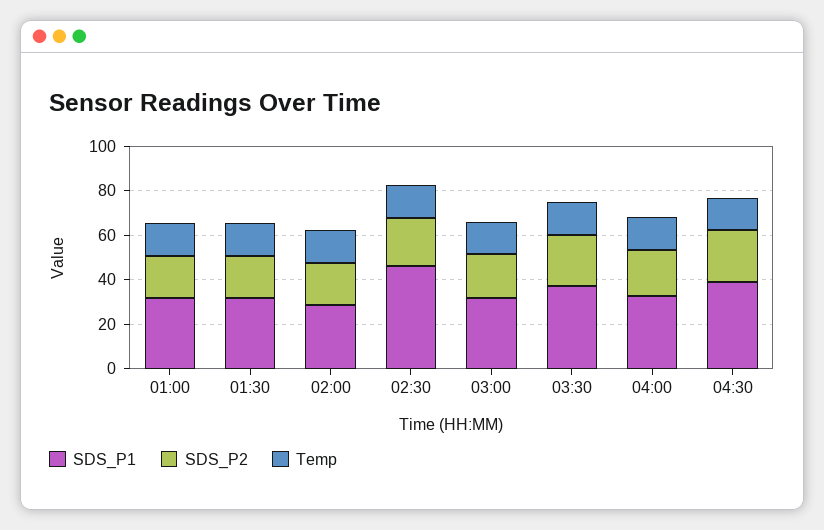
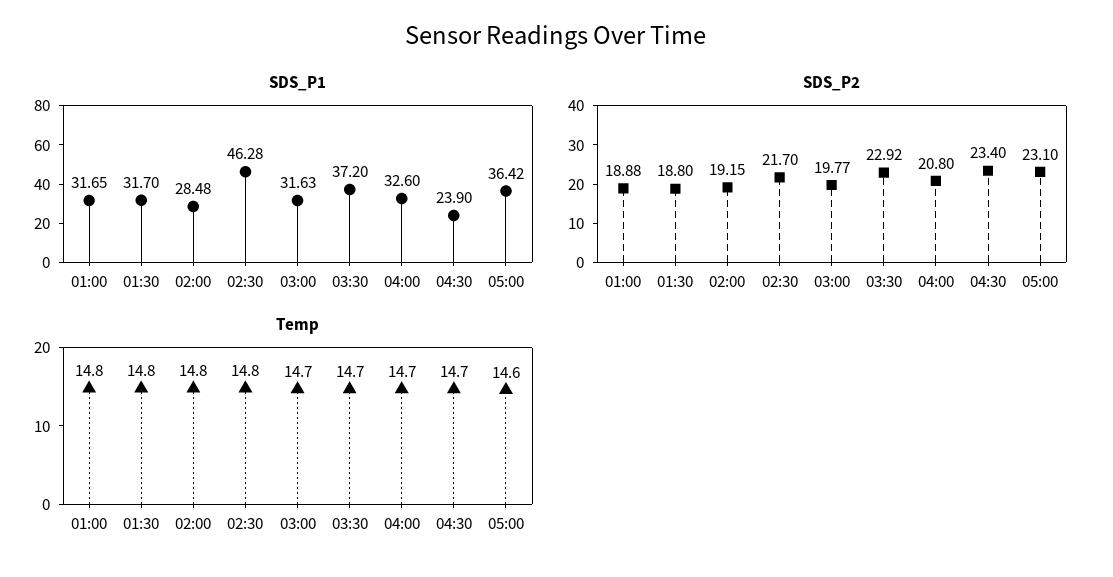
SDS_P1, 04:30: 40 -> 23.9
SDS_P1, 05:00: none -> 36.42
SDS_P2, 05:00: none -> 23.1
Temp, 05:00: none -> 14.6

